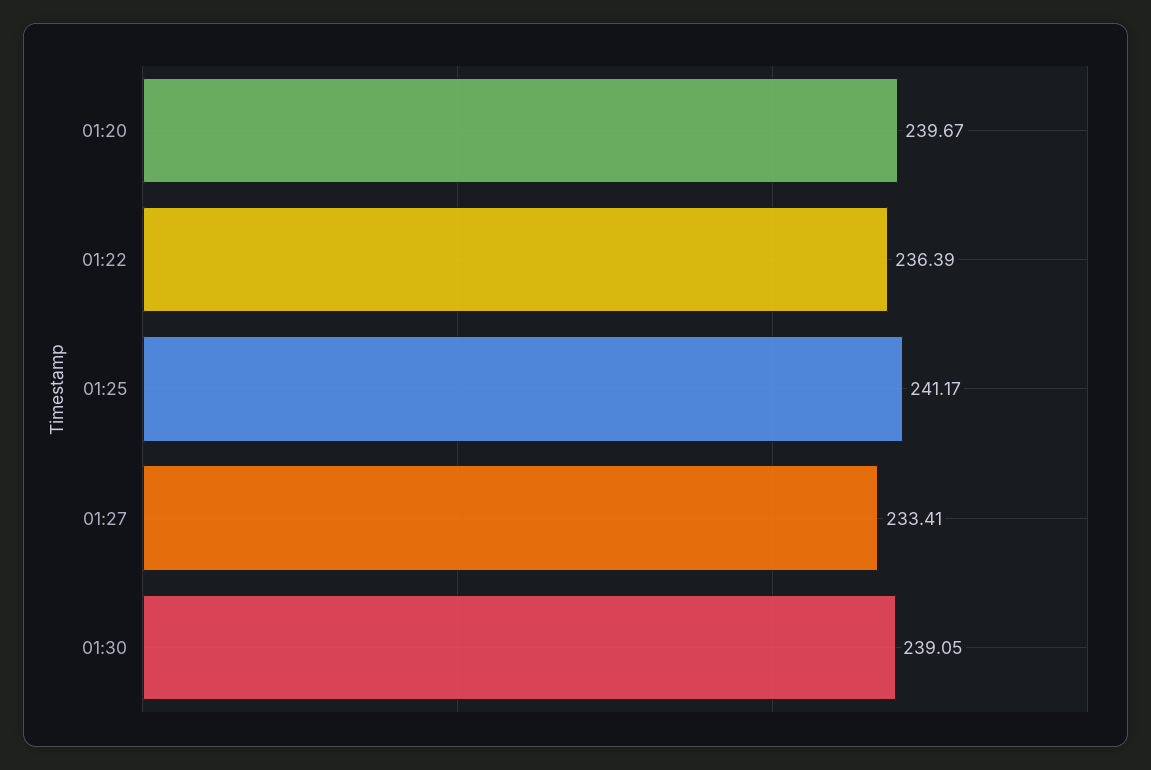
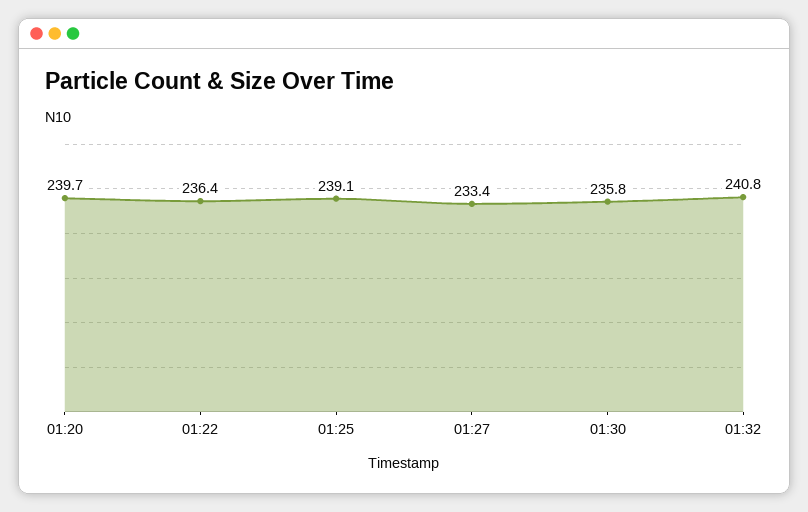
01:25: 241.17 -> 239.1
01:30: 239.05 -> 235.8
01:32: none -> 240.8

